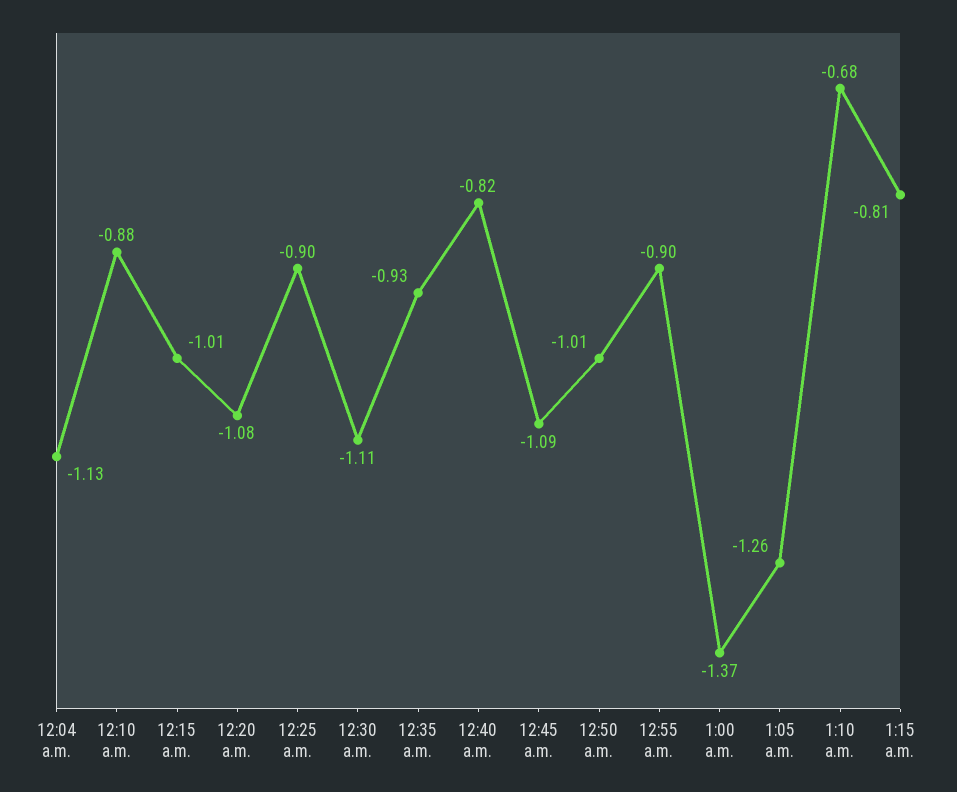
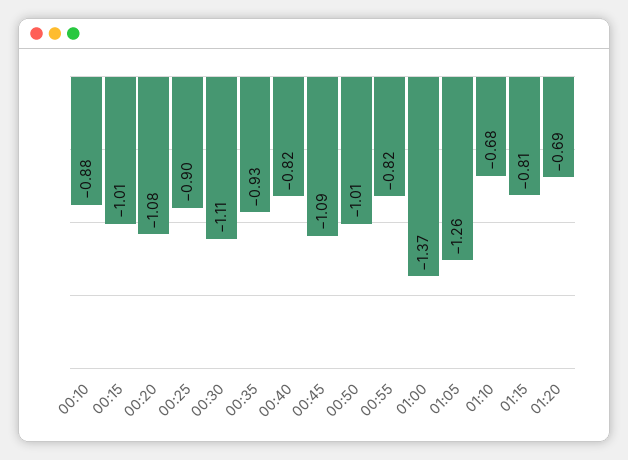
12:04 a.m.: -1.13 -> none
12:55 a.m.: -0.9 -> -0.82
01:20: none -> -0.69

